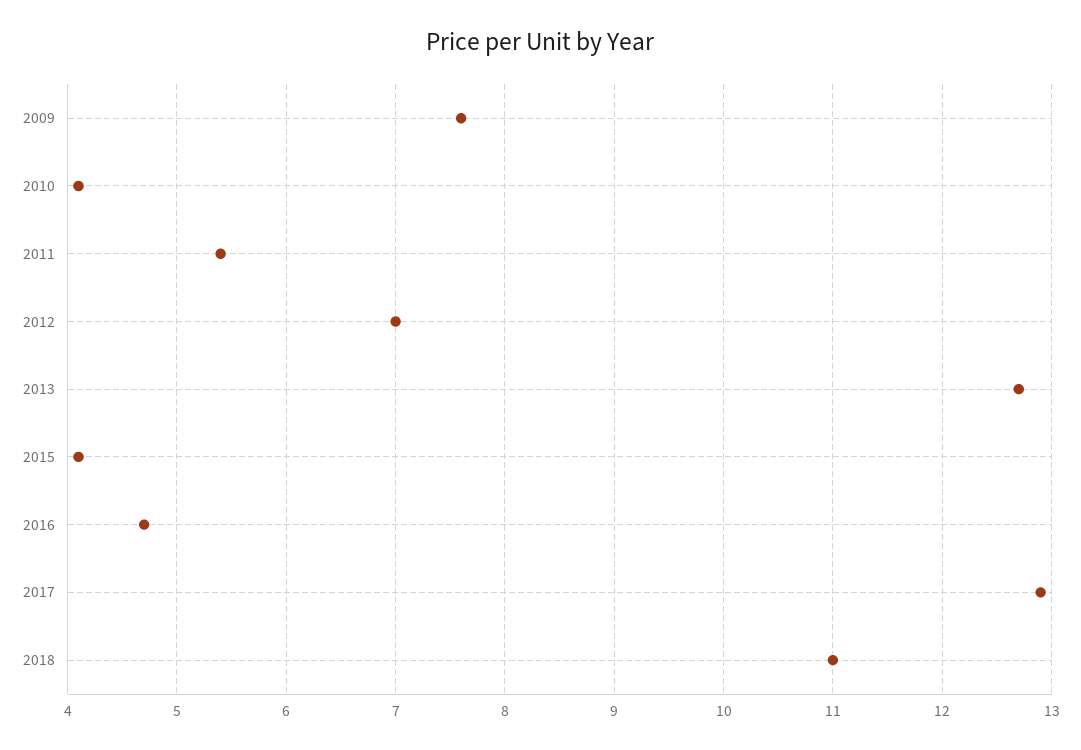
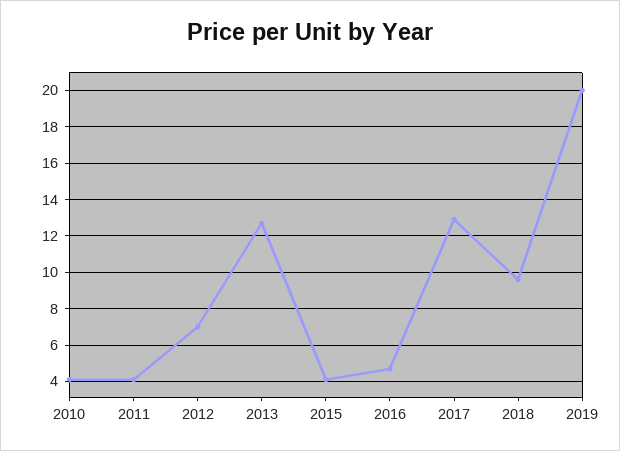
2009: 7.6 -> none
2011: 5.4 -> 4
2018: 11 -> 9.5
2019: none -> 20

